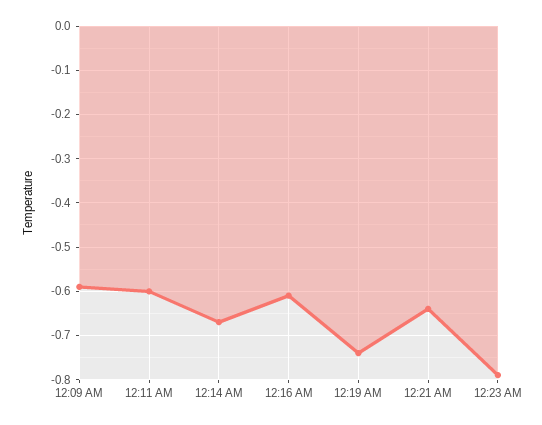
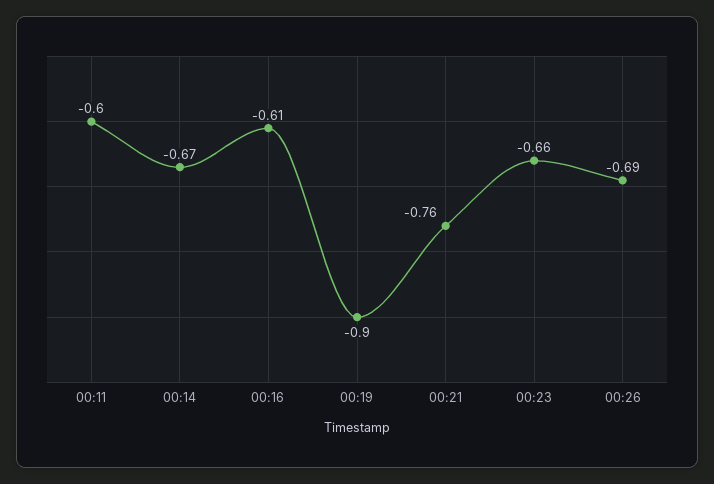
12:09 AM: -0.6 -> none
12:19 AM: -0.75 -> -0.9
12:21 AM: -0.65 -> -0.76
12:23 AM: -0.8 -> -0.66
00:26: none -> -0.69

